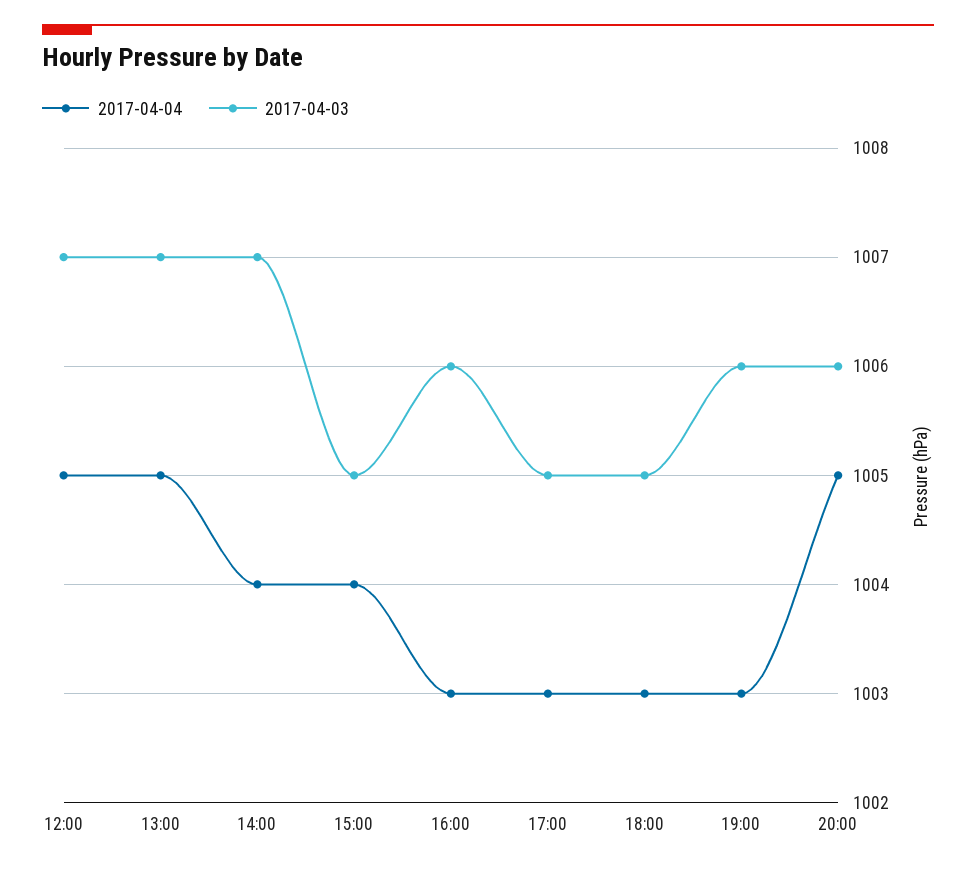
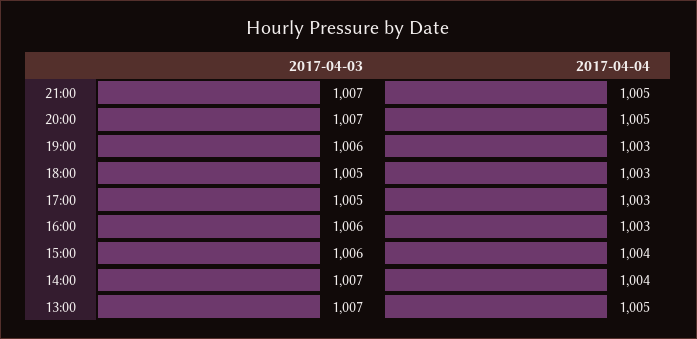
2017-04-04, 12:00: 1005 -> none
2017-04-03, 12:00: 1007 -> none
2017-04-03, 15:00: 1005 -> 1006
2017-04-03, 20:00: 1006 -> 1007
2017-04-03, 21:00: none -> 1007
2017-04-04, 21:00: none -> 1005

